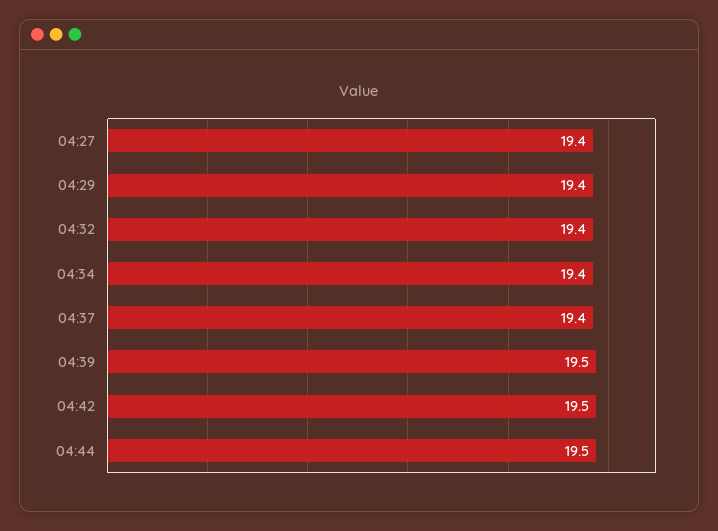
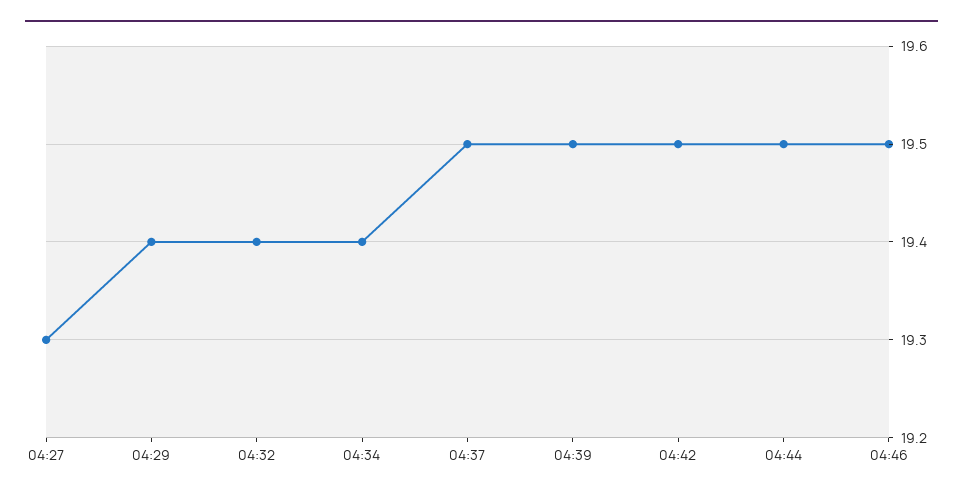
04:27: 19.4 -> 19.3
04:37: 19.4 -> 19.5
04:46: none -> 19.5

